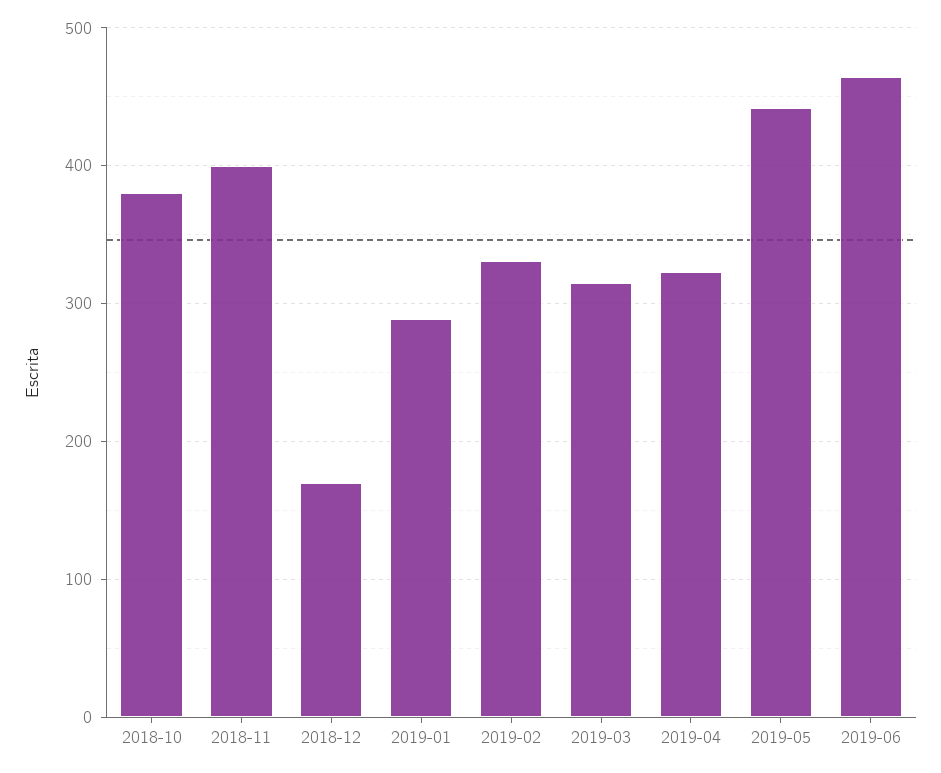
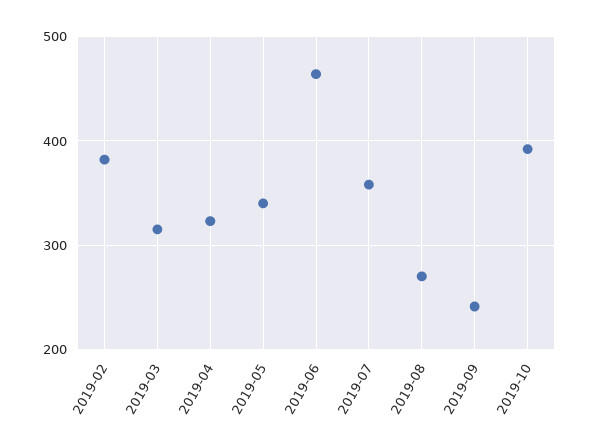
2018-10: 380 -> none
2018-11: 400 -> none
2018-12: 170 -> none
2019-01: 290 -> none
2019-02: 330 -> 380
2019-05: 440 -> 340
2019-07: none -> 360
2019-08: none -> 270
2019-09: none -> 240
2019-10: none -> 390

